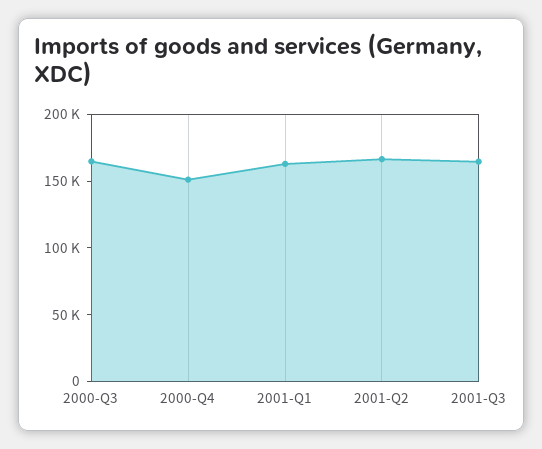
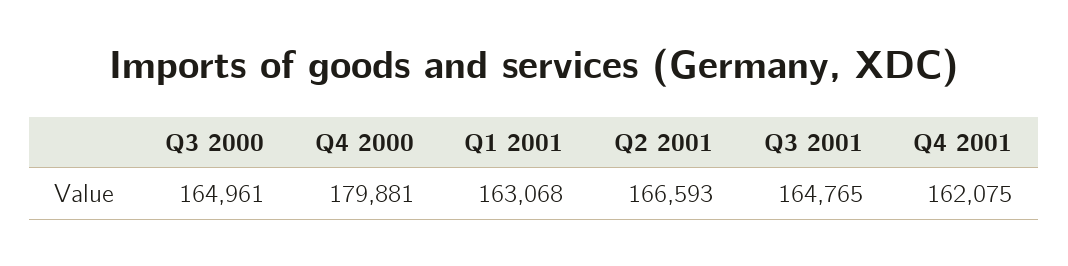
2000-Q4: 150000 -> 179881
Q4 2001: none -> 162075

